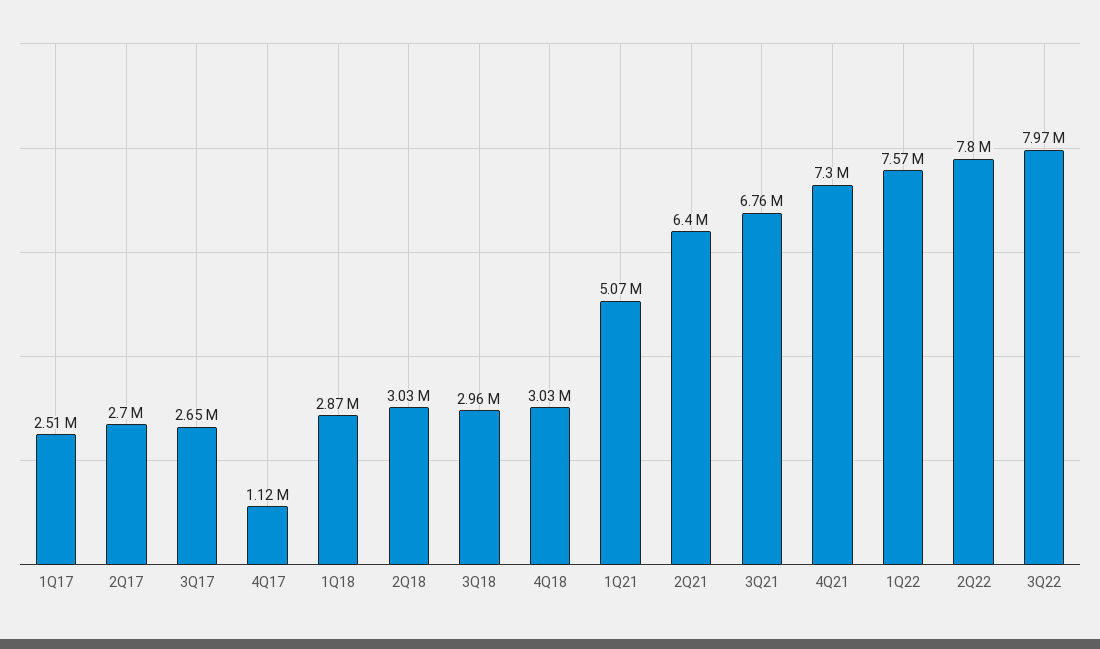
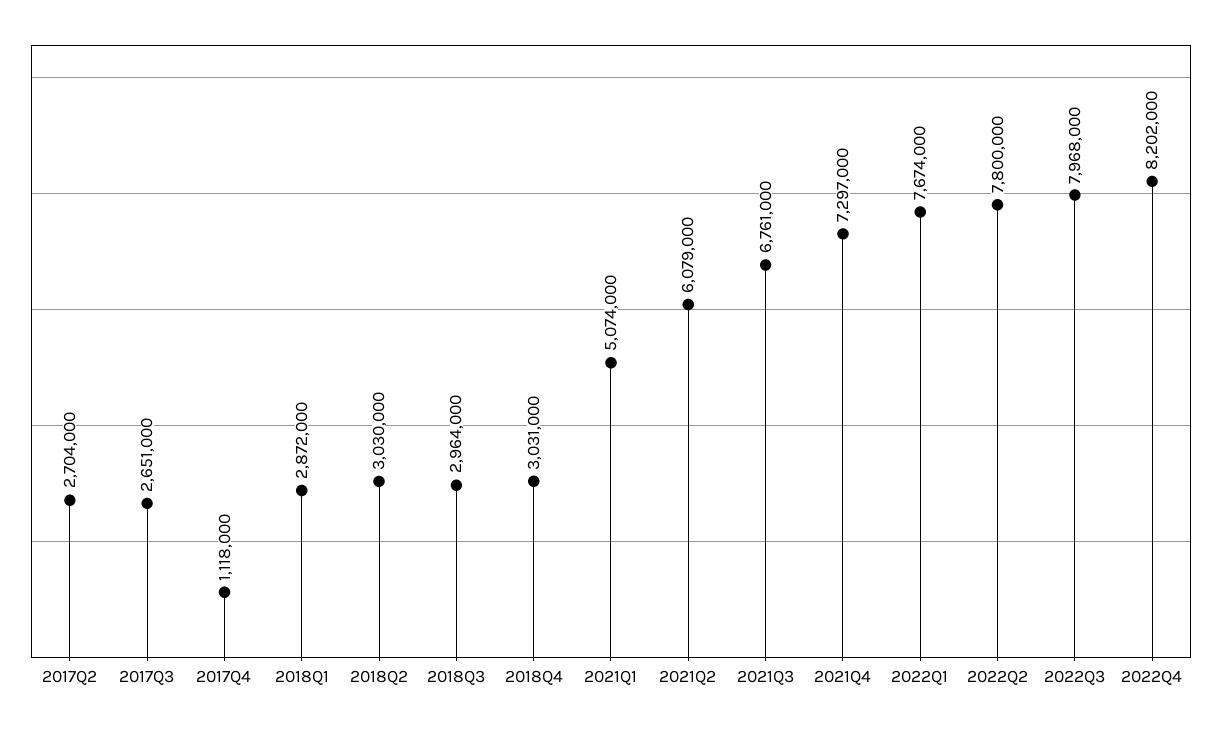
1Q17: 2510000 -> none
2Q21: 6400000 -> 6079000
1Q22: 7570000 -> 7674000
2022Q4: none -> 8202000

